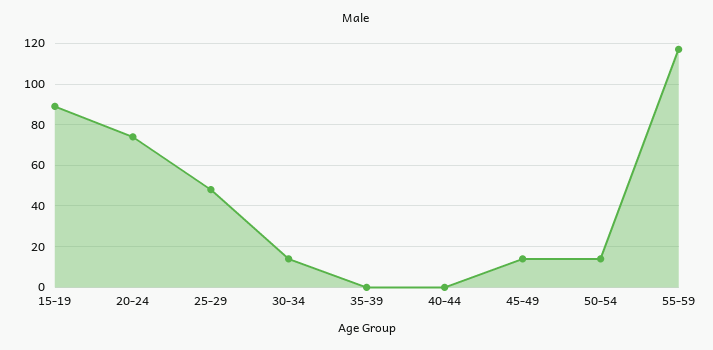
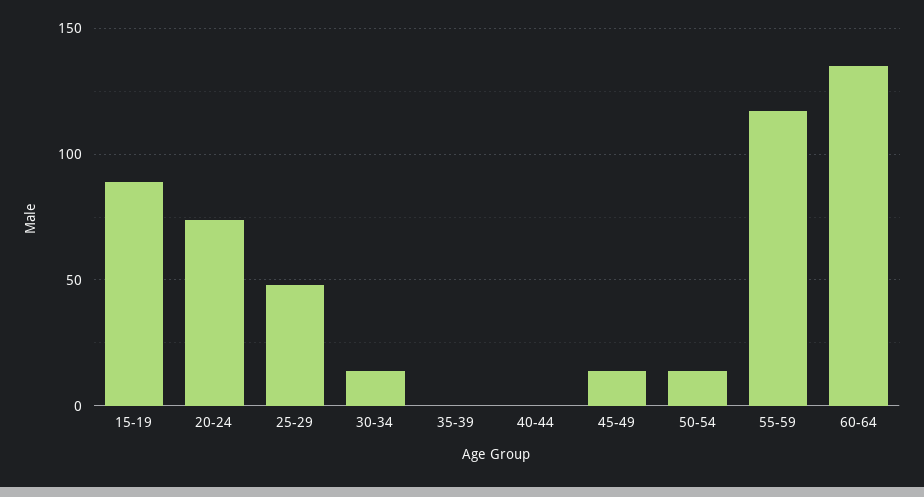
60-64: none -> 135

